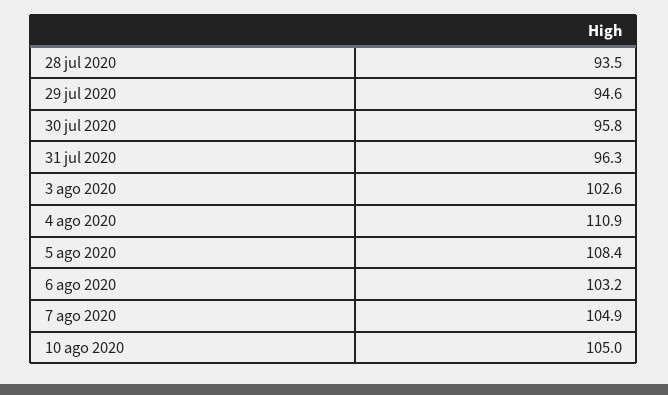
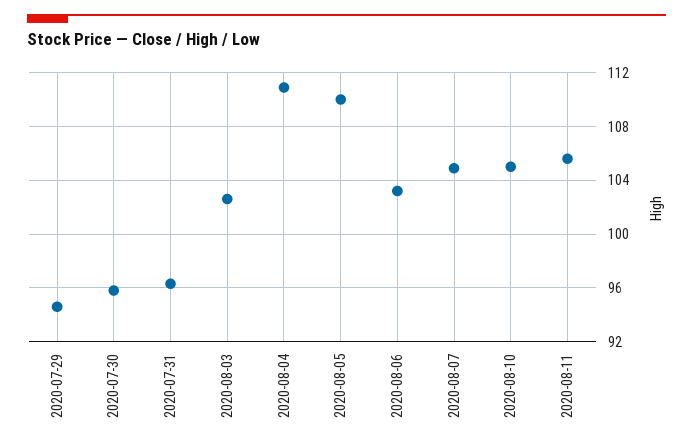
28 jul 2020: 93.5 -> none
5 ago 2020: 108.4 -> 110
2020-08-11: none -> 105.5

